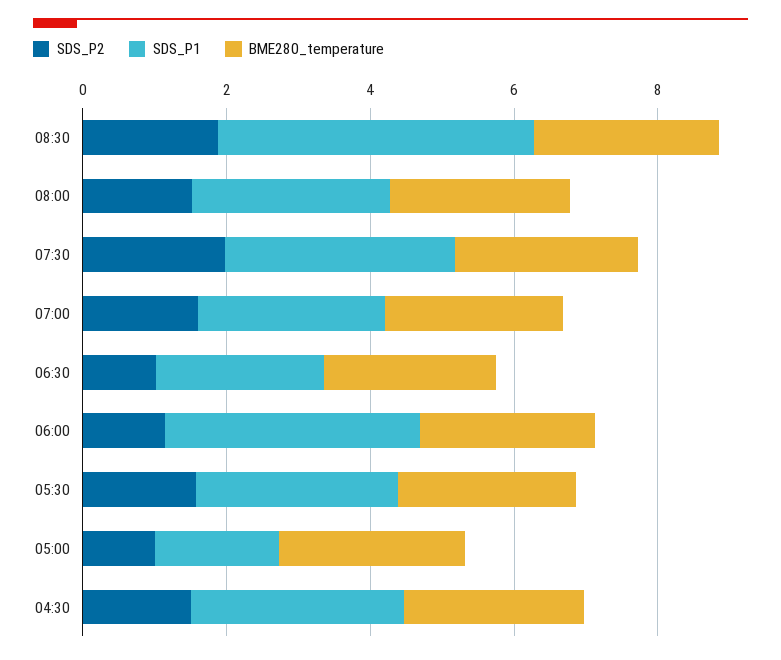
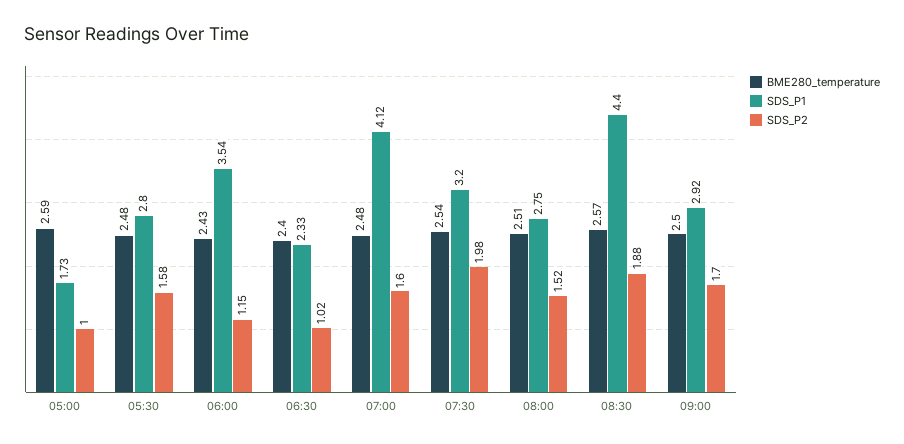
SDS_P1, 07:00: 2.5 -> 4.12
SDS_P2, 04:30: 1.5 -> none
SDS_P1, 04:30: 3 -> none
BME280_temperature, 04:30: 2.5 -> none
BME280_temperature, 09:00: none -> 2.5
SDS_P1, 09:00: none -> 2.92
SDS_P2, 09:00: none -> 1.7

